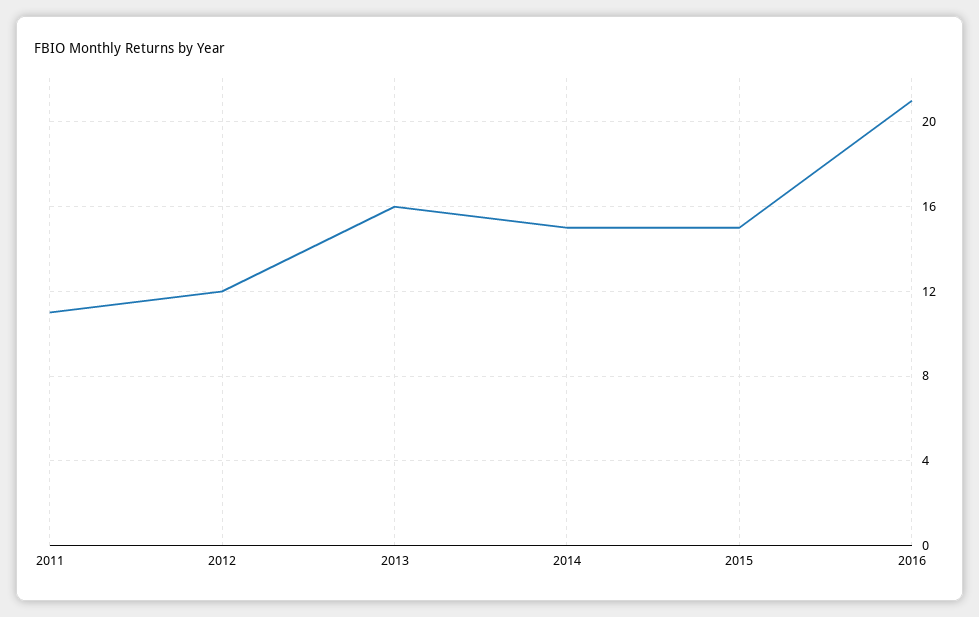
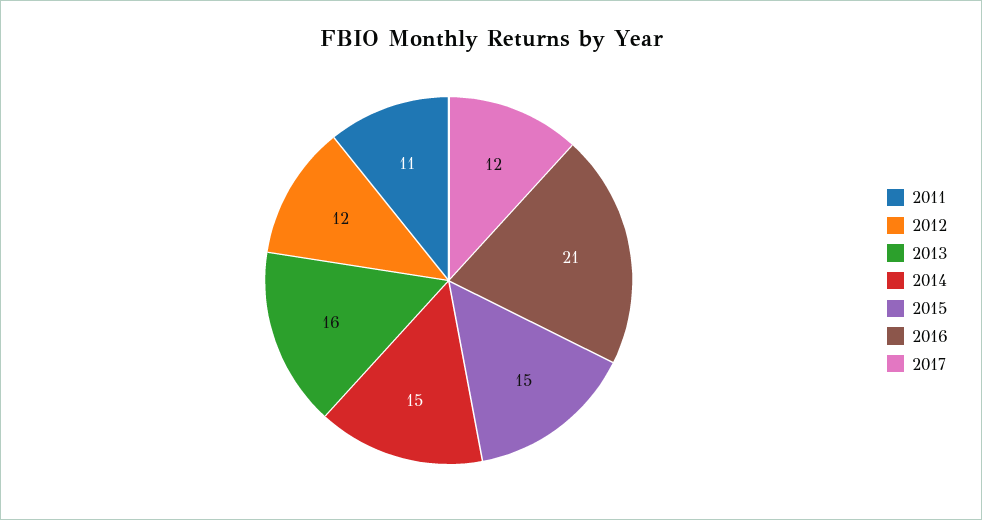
2017: none -> 12

